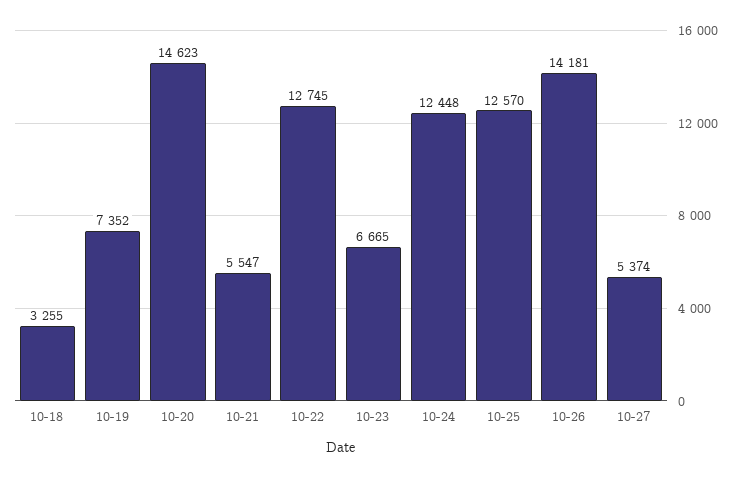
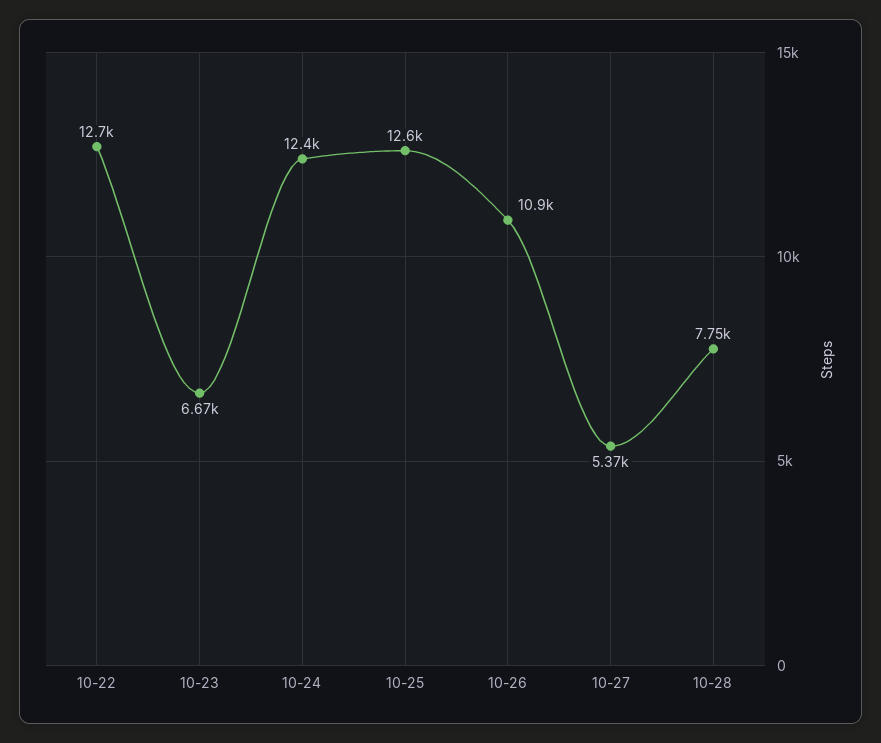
10-18: 3255 -> none
10-19: 7352 -> none
10-20: 14623 -> none
10-21: 5547 -> none
10-26: 14181 -> 10900
10-28: none -> 7750

